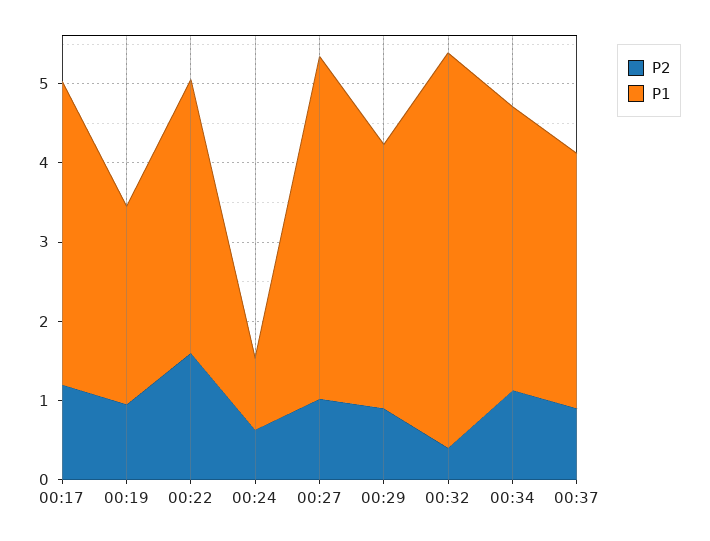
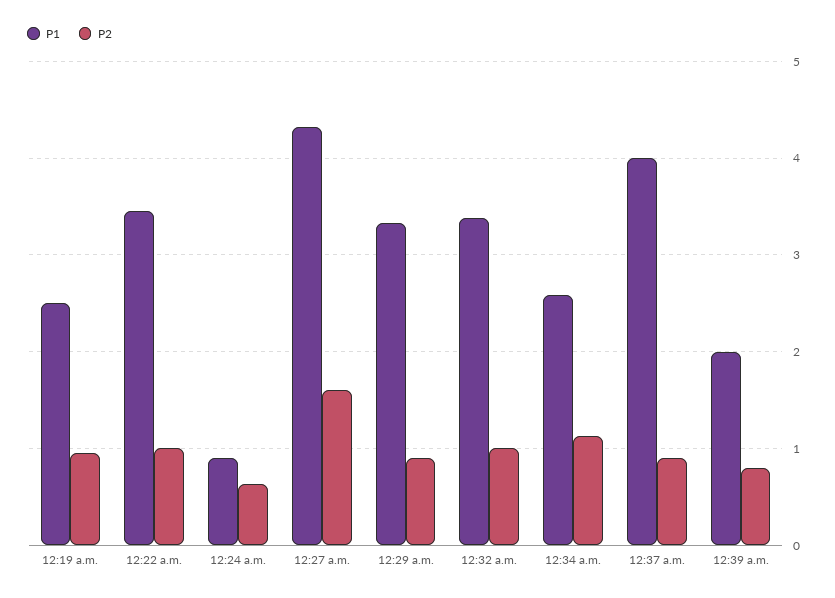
P2, 00:17: 1.2 -> none
P1, 00:17: 3.8 -> none
P2, 00:22: 1.6 -> 1
P2, 00:27: 1 -> 1.6
P2, 00:32: 0.4 -> 1
P1, 00:32: 5 -> 3.4
P1, 00:34: 3.6 -> 2.6
P1, 00:37: 3.2 -> 4
P1, 12:39 a.m.: none -> 2
P2, 12:39 a.m.: none -> 0.8

